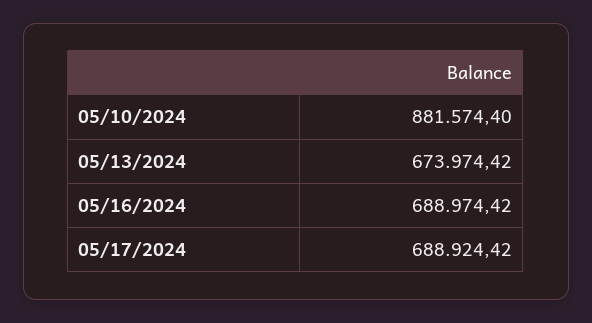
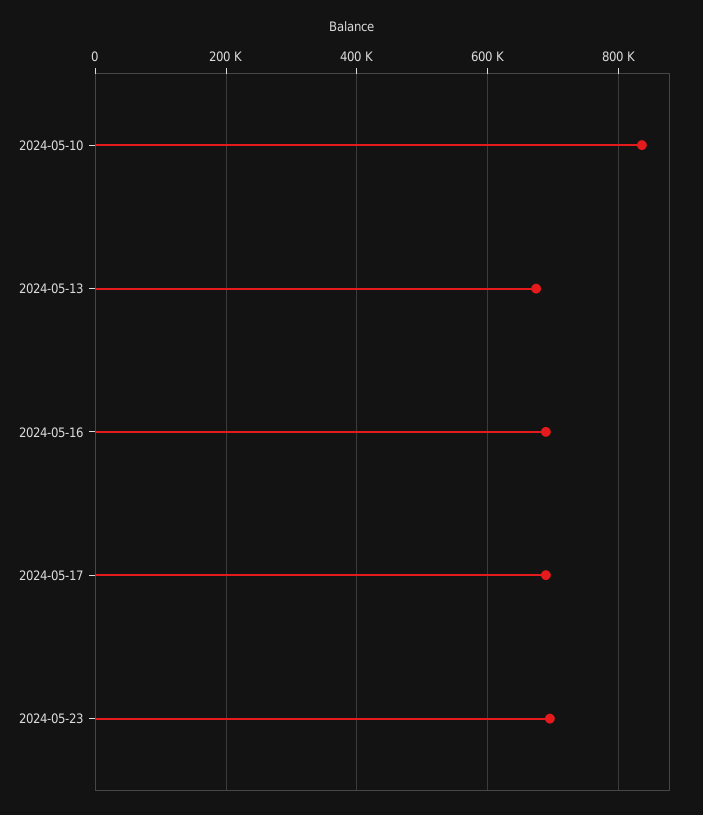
05/10/2024: 881574.4 -> 840000
2024-05-23: none -> 700000

